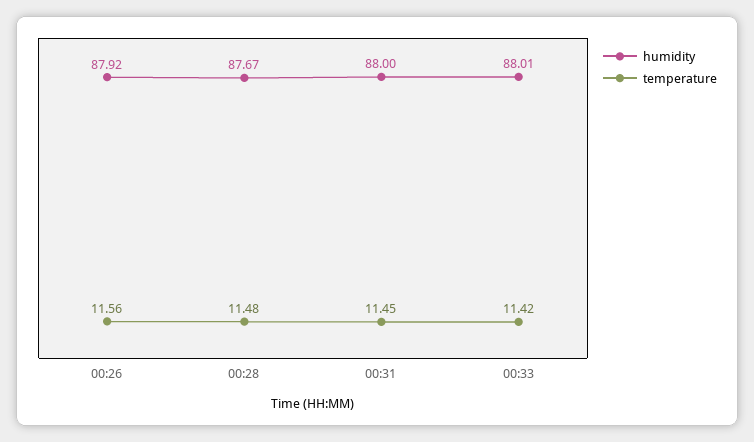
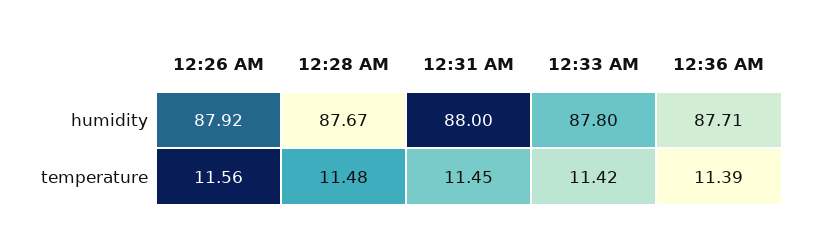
humidity, 00:33: 88.01 -> 87.8
humidity, 12:36 AM: none -> 87.71
temperature, 12:36 AM: none -> 11.39

